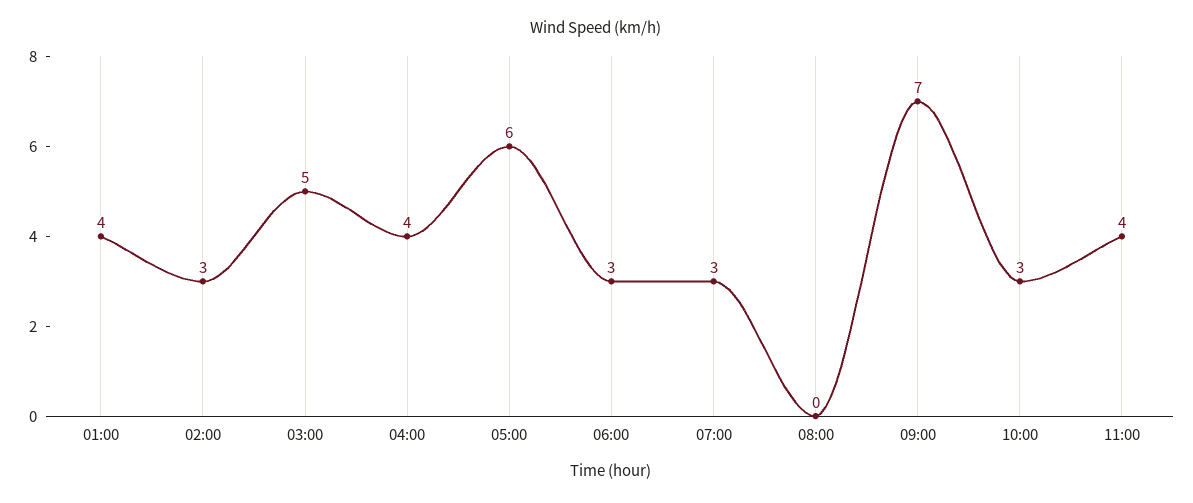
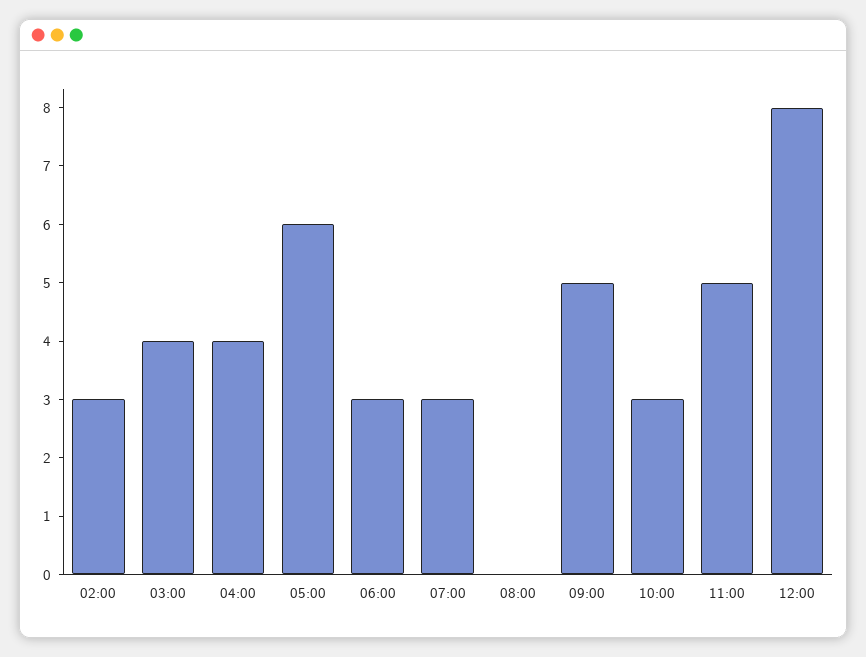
01:00: 4 -> none
03:00: 5 -> 4
09:00: 7 -> 5
11:00: 4 -> 5
12:00: none -> 8

